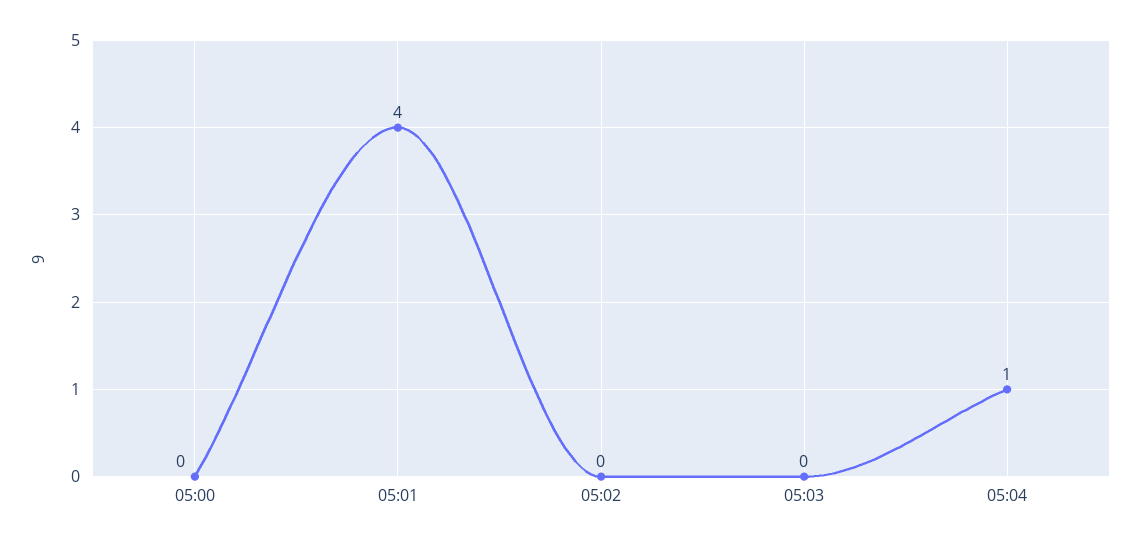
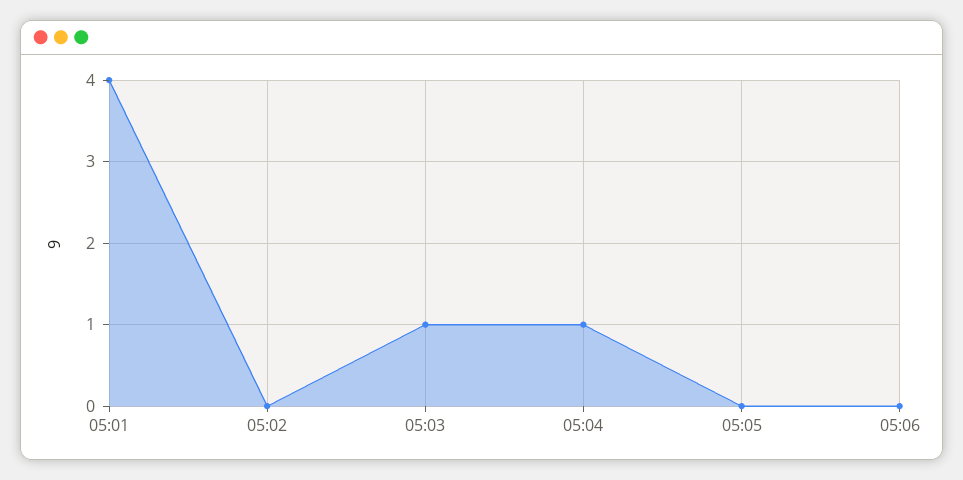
05:00: 0 -> none
05:03: 0 -> 1
05:05: none -> 0
05:06: none -> 0

